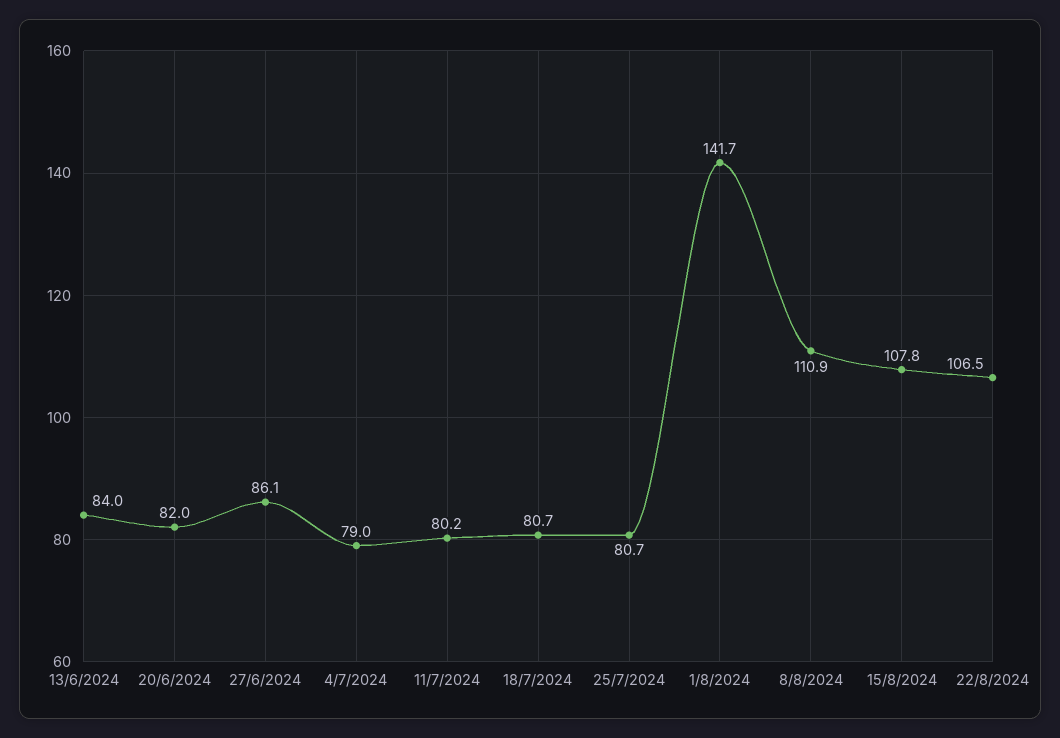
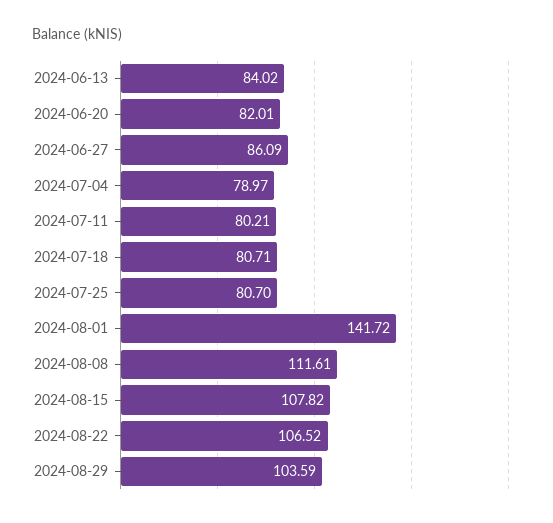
8/8/2024: 110.9 -> 111.61
2024-08-29: none -> 103.59

